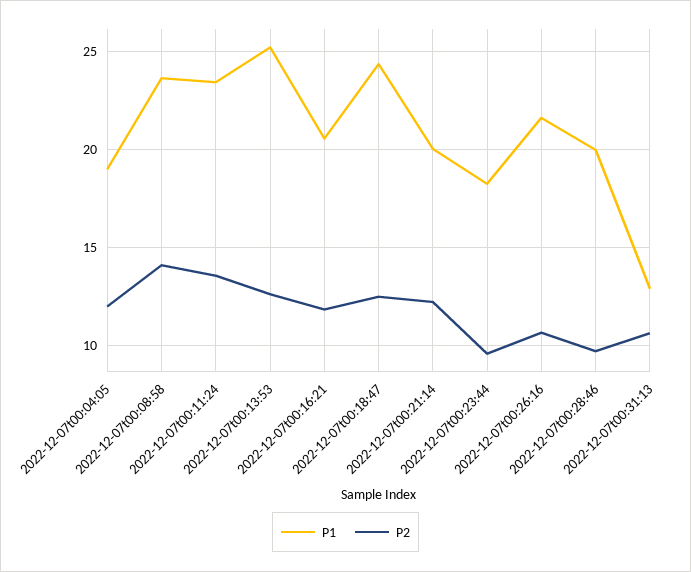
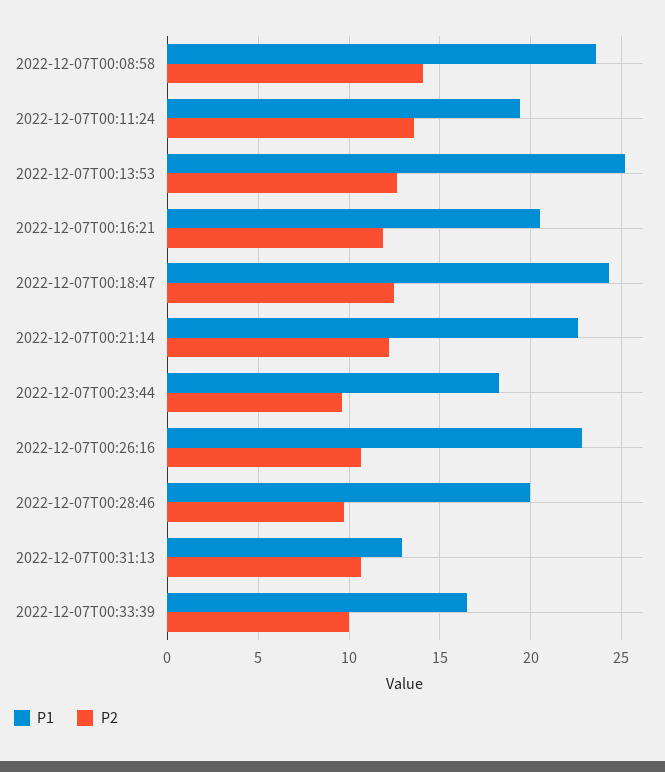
P1, 2022-12-07t00:04:05: 19 -> none
P2, 2022-12-07t00:04:05: 12 -> none
P1, 2022-12-07t00:11:24: 23.5 -> 19.5
P1, 2022-12-07t00:21:14: 20 -> 22.5
P1, 2022-12-07t00:26:16: 21.5 -> 23
P1, 2022-12-07T00:33:39: none -> 16.5
P2, 2022-12-07T00:33:39: none -> 10

